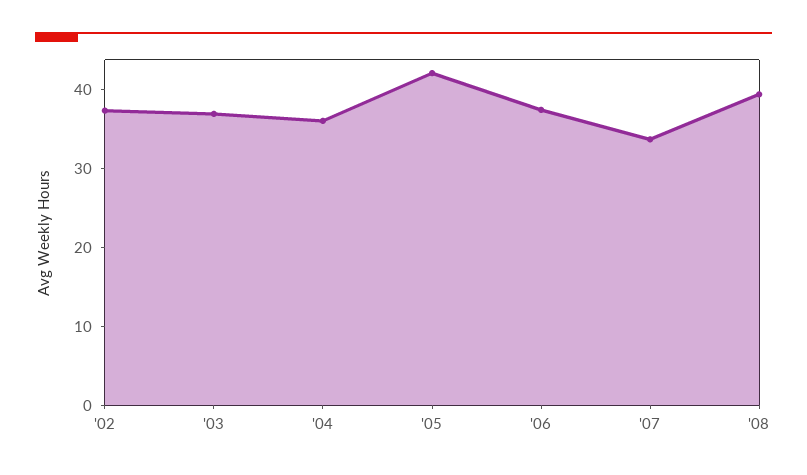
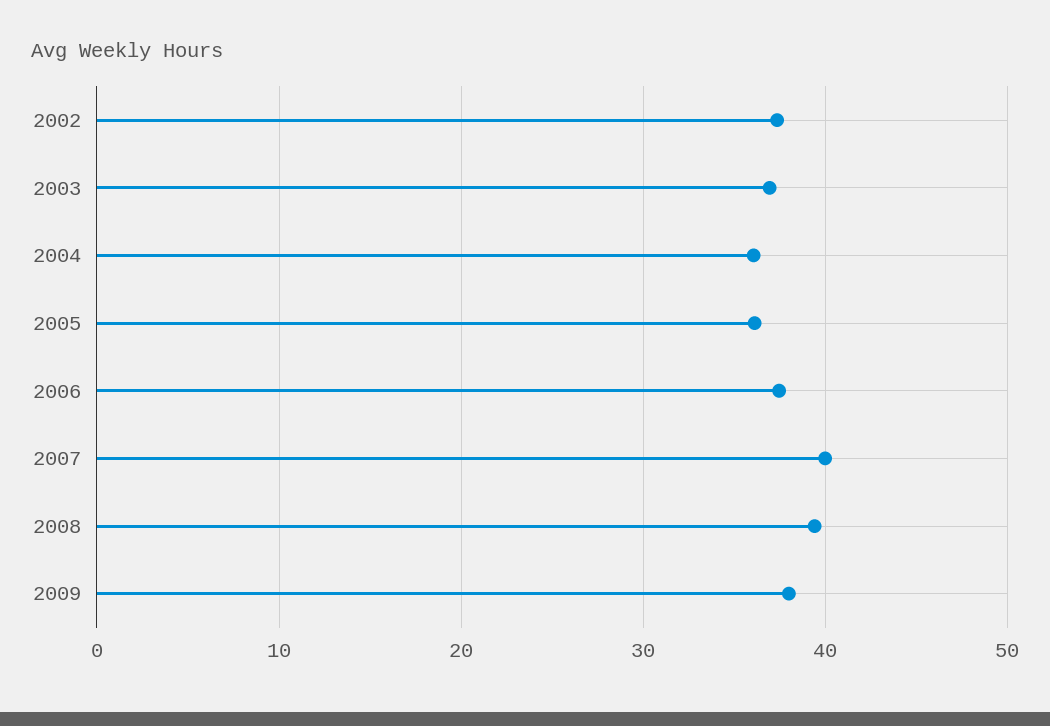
'05: 42 -> 36
'07: 34 -> 40
2009: none -> 38

